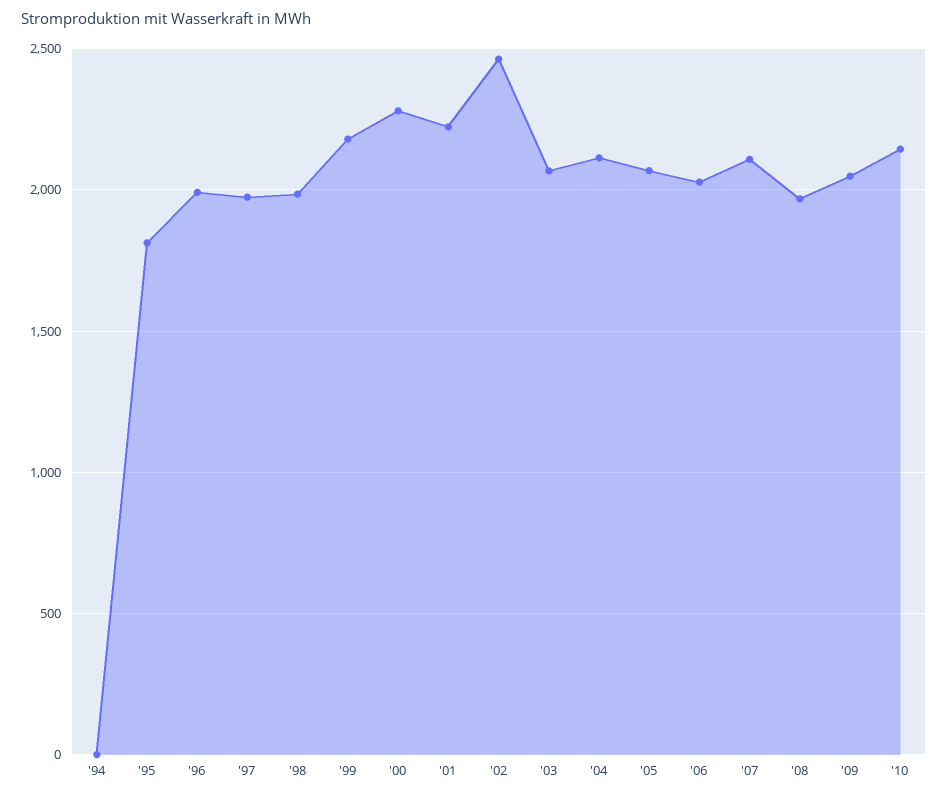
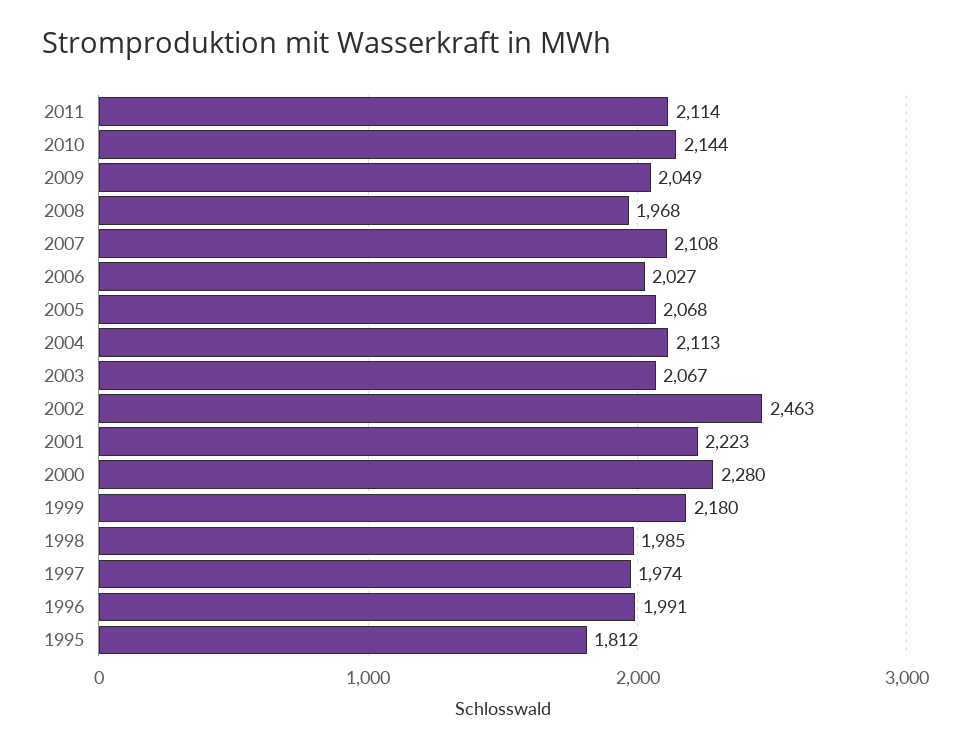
'94: 0 -> none
2011: none -> 2114

